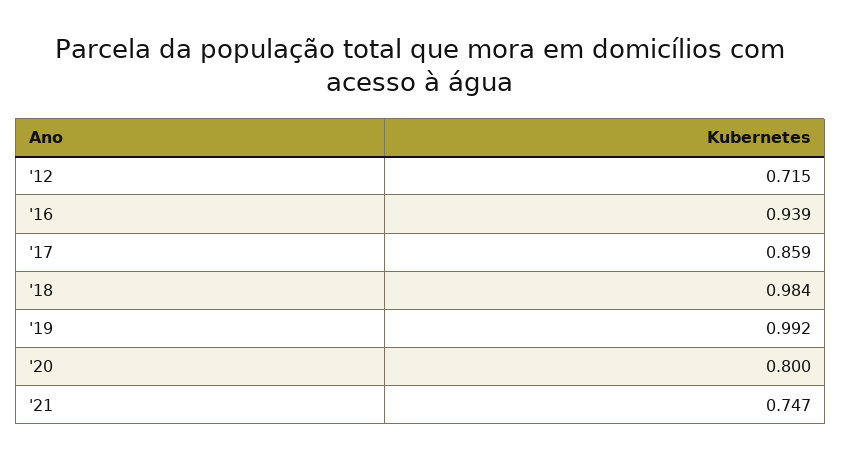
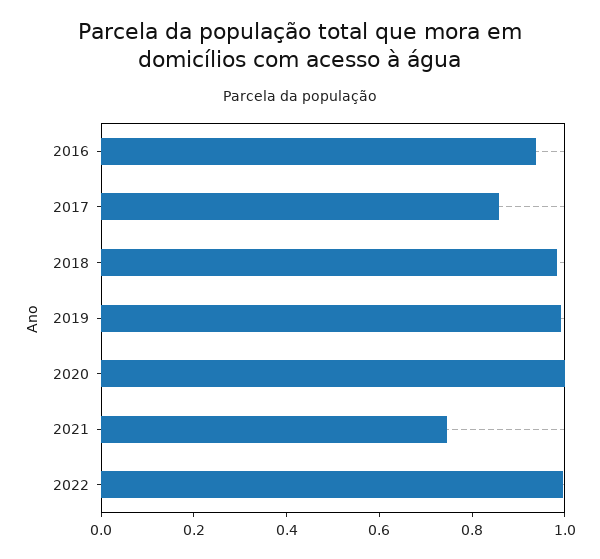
'12: 0.715 -> none
'20: 0.8 -> 1
2022: none -> 1

